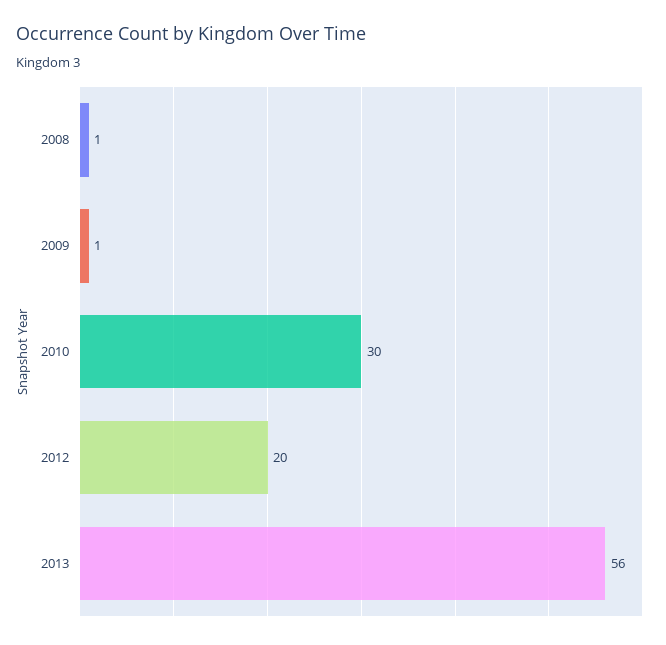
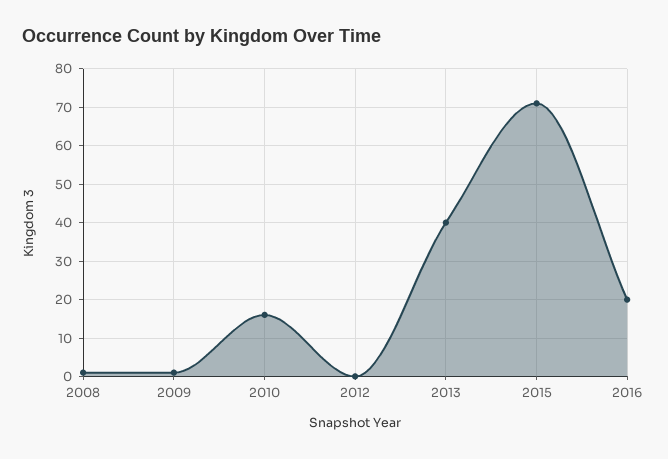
2010: 30 -> 15
2012: 20 -> 0
2013: 56 -> 40
2015: none -> 70
2016: none -> 20

